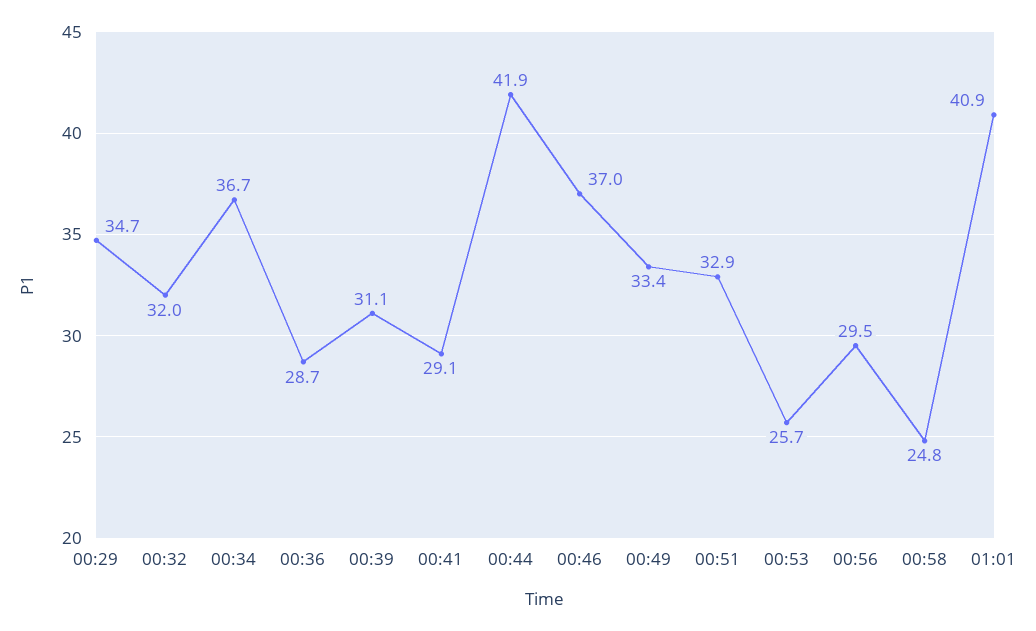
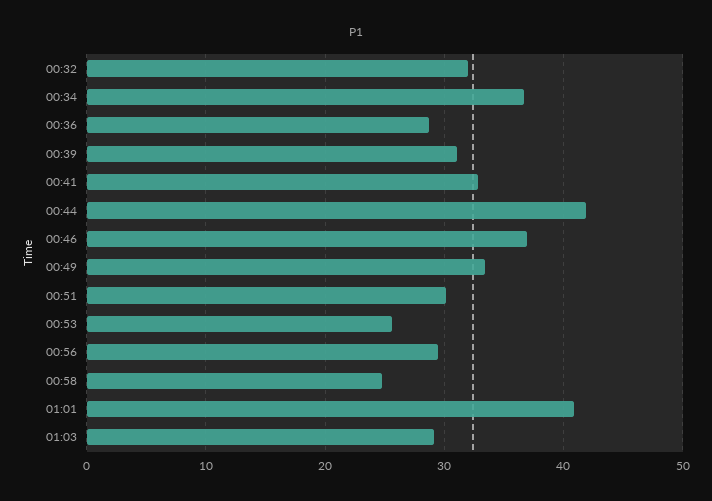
00:29: 34.7 -> none
00:41: 29.1 -> 33
00:51: 32.9 -> 30
01:03: none -> 29

